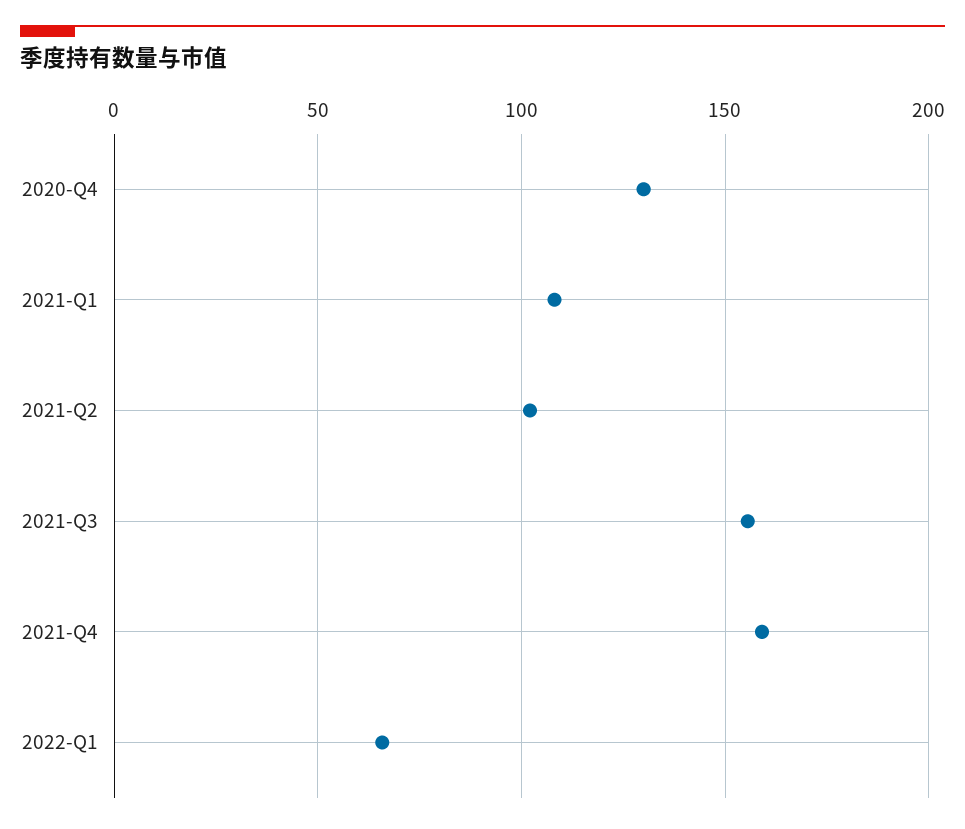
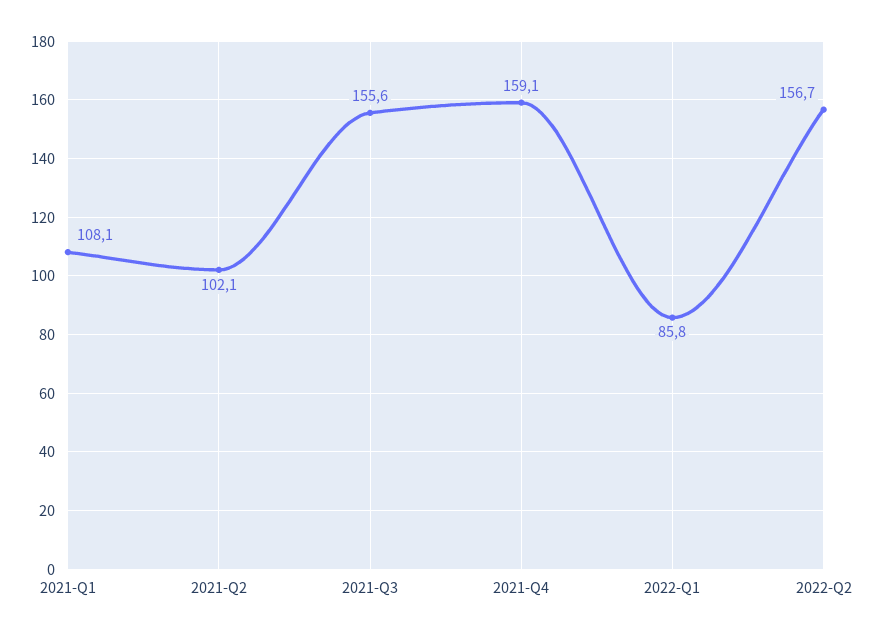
2020-Q4: 130 -> none
2022-Q1: 65 -> 85.8
2022-Q2: none -> 156.7

